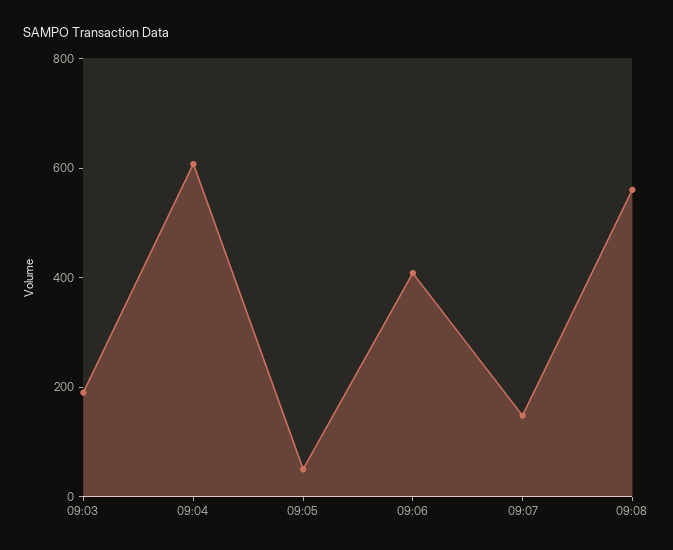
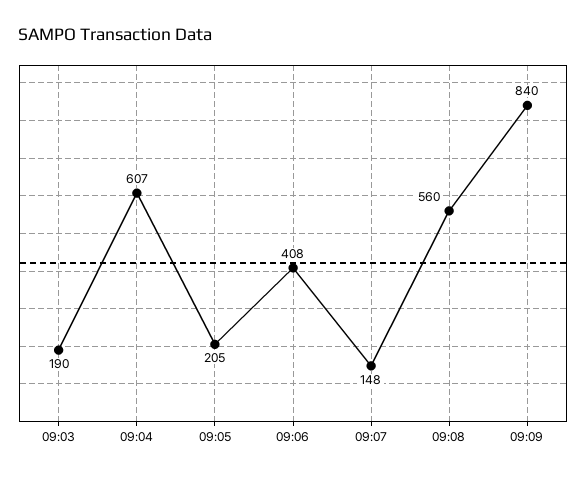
09:05: 50 -> 205
09:09: none -> 840

